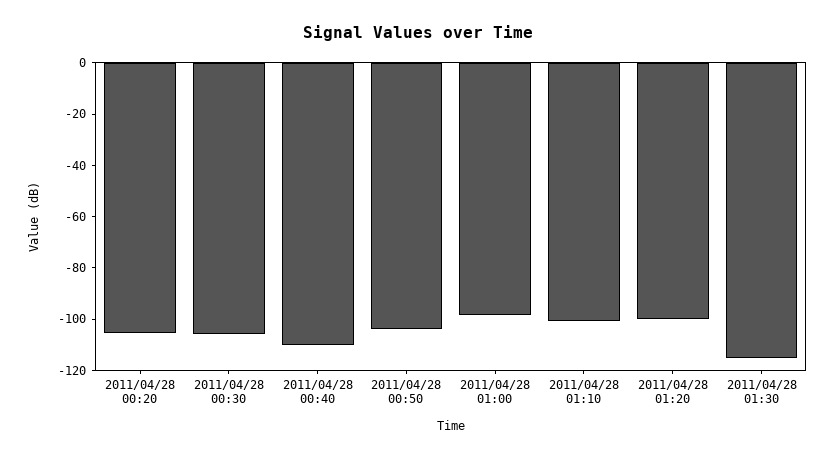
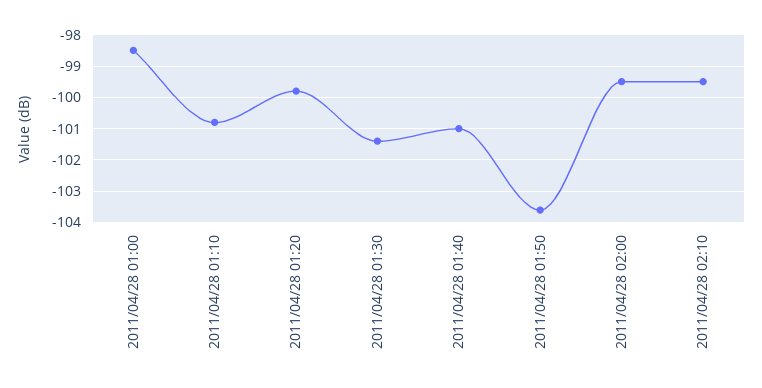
2011/04/28 00:20: -105 -> none
2011/04/28 00:30: -105 -> none
2011/04/28 00:40: -110 -> none
2011/04/28 00:50: -105 -> none
2011/04/28 01:30: -115 -> -101.5
2011/04/28 01:40: none -> -101
2011/04/28 01:50: none -> -103.5
2011/04/28 02:00: none -> -99.5
2011/04/28 02:10: none -> -99.5

